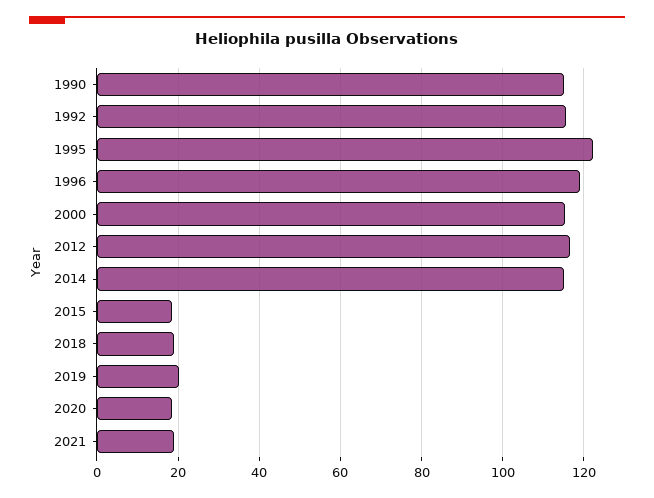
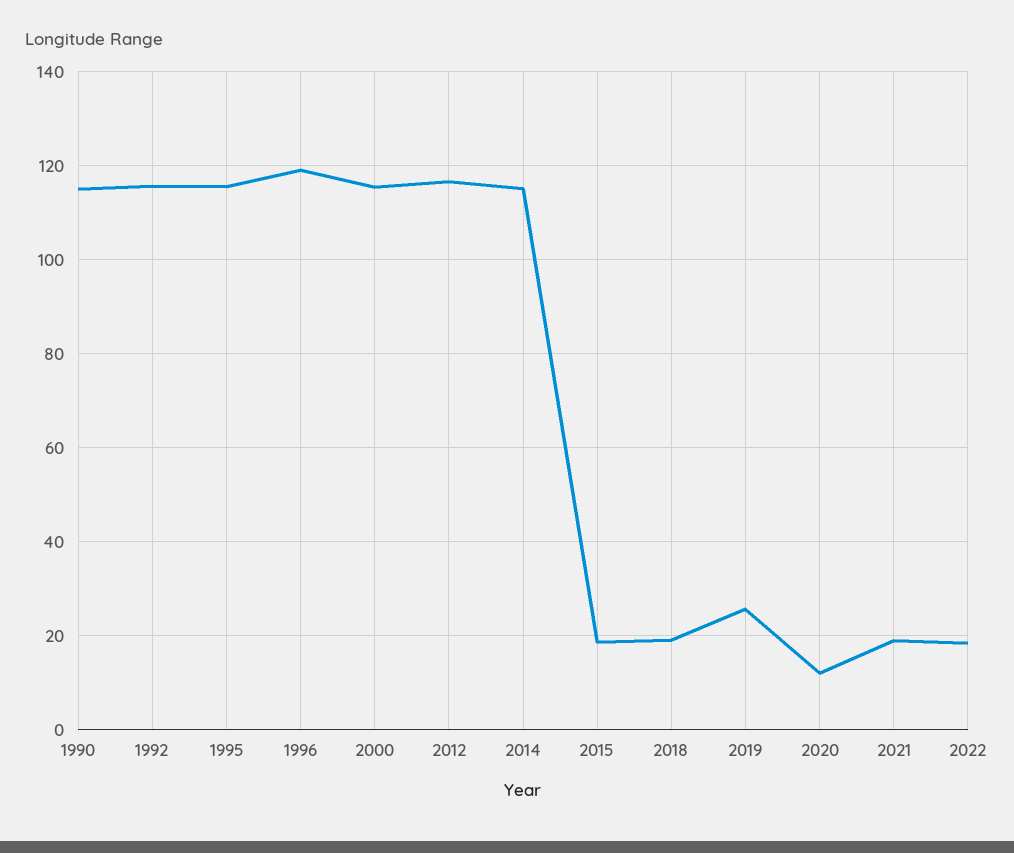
1995: 122 -> 116
2019: 20 -> 26
2020: 18 -> 12
2022: none -> 18

